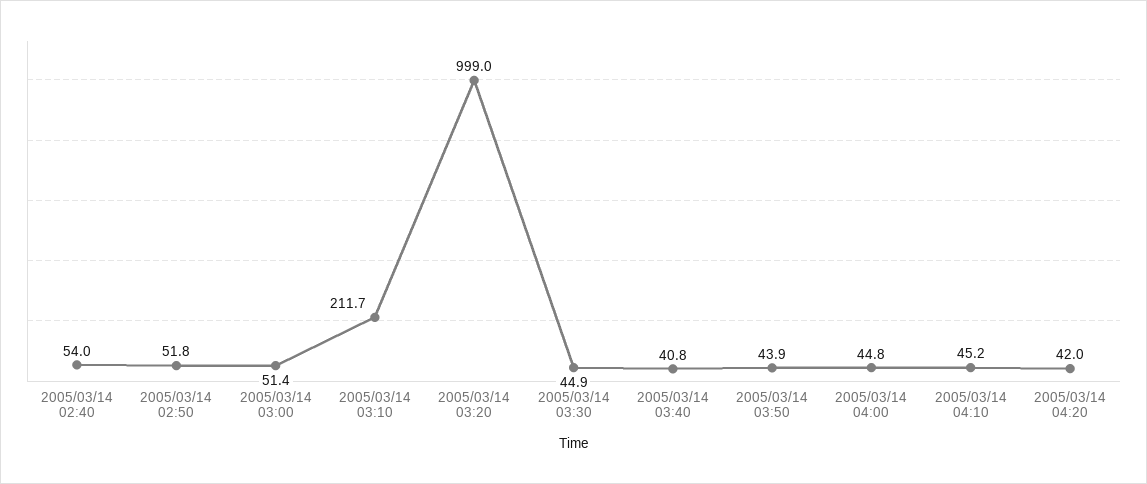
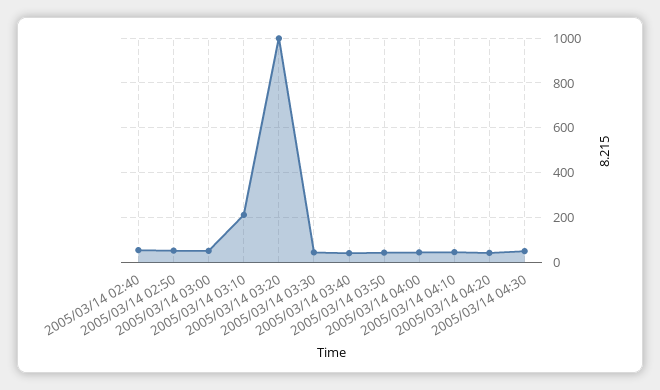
2005/03/14 04:30: none -> 50

